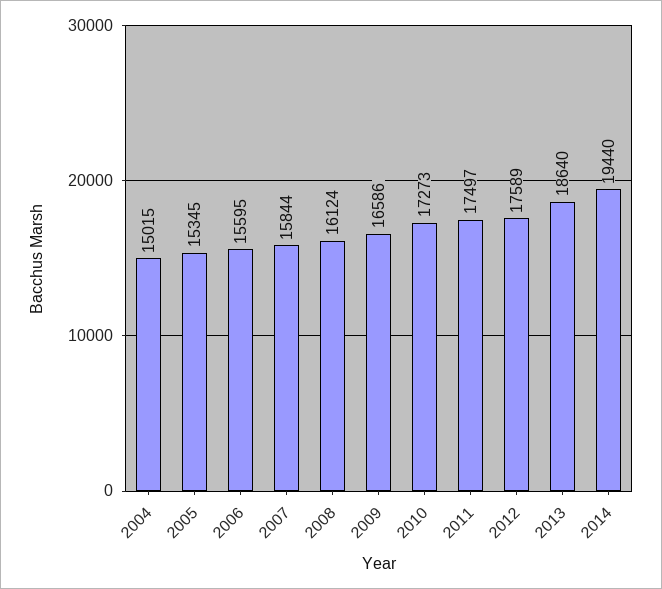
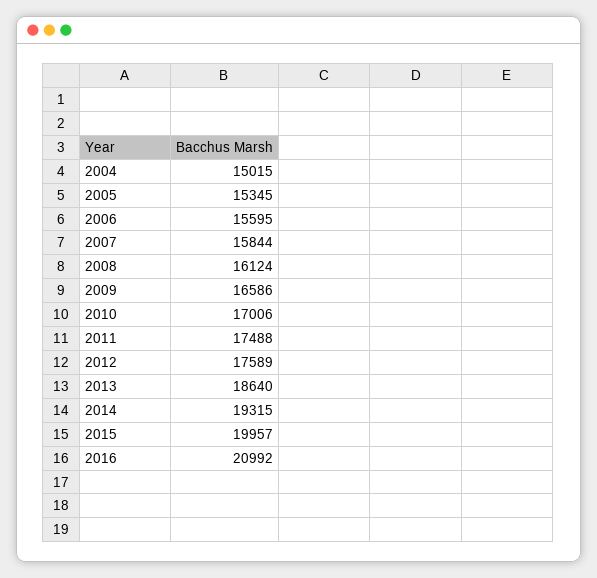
2010: 17273 -> 17006
2011: 17497 -> 17488
2014: 19440 -> 19315
2015: none -> 19957
2016: none -> 20992

